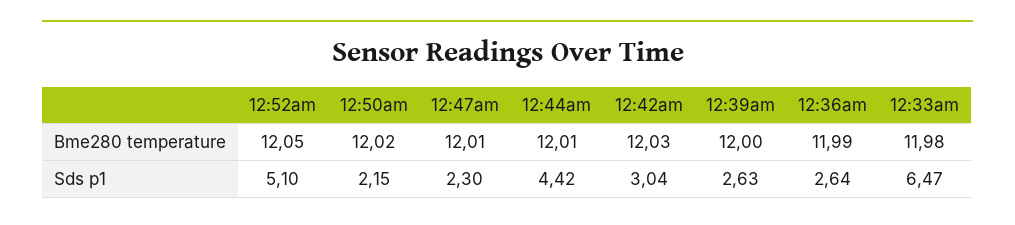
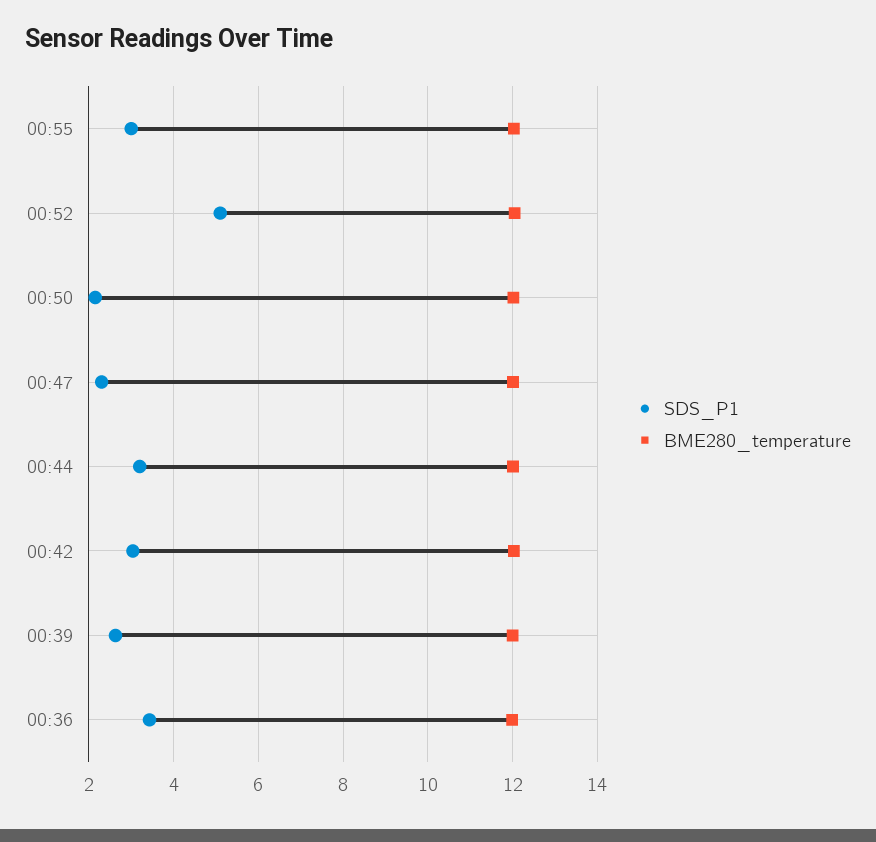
Bme280 temperature, 12:33am: 11.98 -> none
Sds p1, 12:44am: 4.42 -> 3.2
Sds p1, 12:36am: 2.64 -> 3.4
Sds p1, 12:33am: 6.47 -> none
Sds p1, 00:55: none -> 3
Bme280 temperature, 00:55: none -> 12

